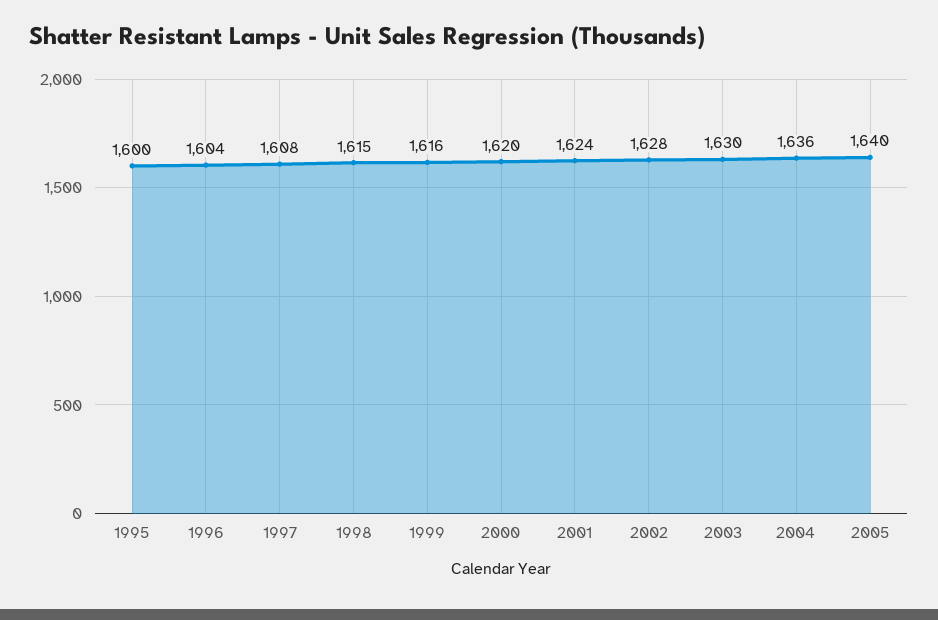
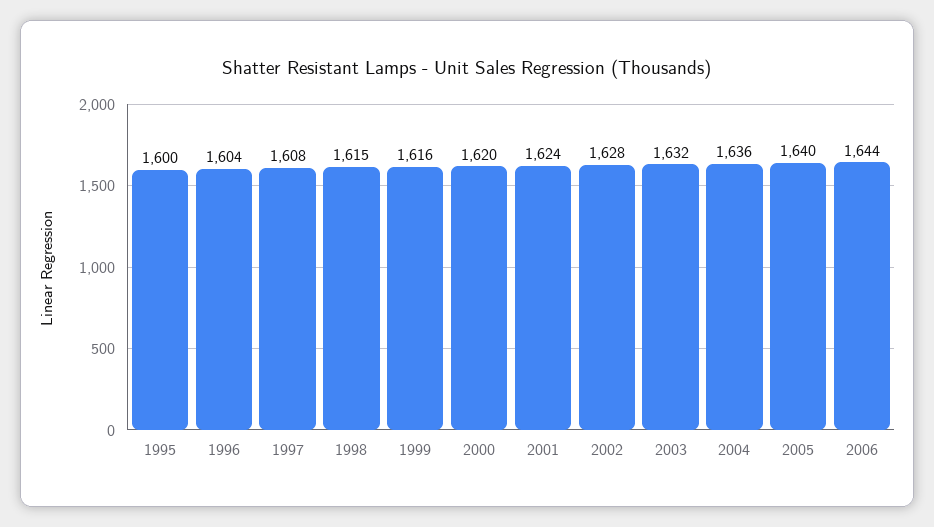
2003: 1630 -> 1632
2006: none -> 1644

